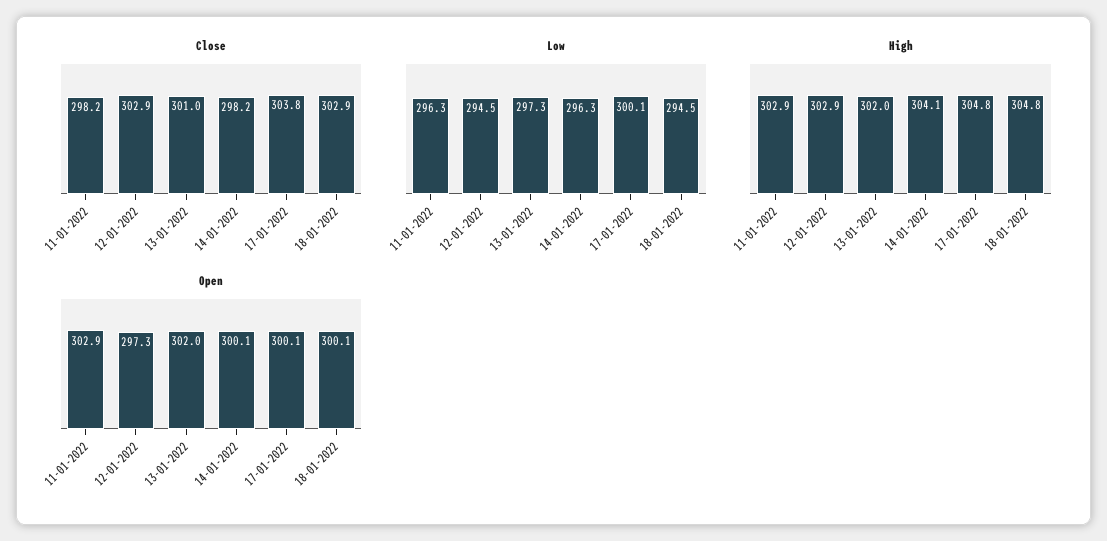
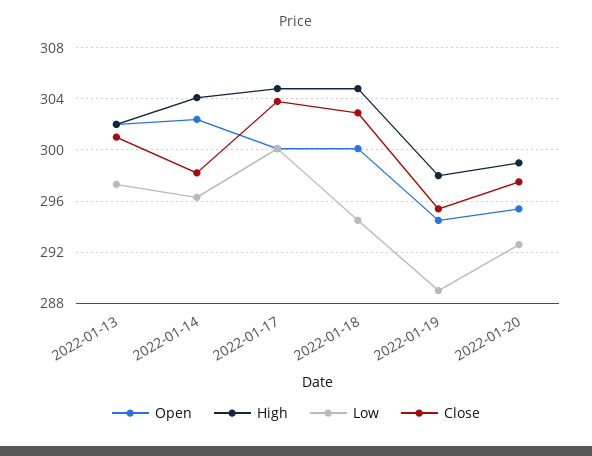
Close, 11-01-2022: 298.2 -> none
Close, 12-01-2022: 302.9 -> none
Low, 11-01-2022: 296.3 -> none
Low, 12-01-2022: 294.5 -> none
High, 11-01-2022: 302.9 -> none
High, 12-01-2022: 302.9 -> none
Open, 11-01-2022: 302.9 -> none
Open, 12-01-2022: 297.3 -> none
Open, 14-01-2022: 300.1 -> 302.5
Open, 2022-01-19: none -> 294.5
High, 2022-01-19: none -> 298
Low, 2022-01-19: none -> 289
Close, 2022-01-19: none -> 295.5
Open, 2022-01-20: none -> 295.5
High, 2022-01-20: none -> 299
Low, 2022-01-20: none -> 292.5
Close, 2022-01-20: none -> 297.5

